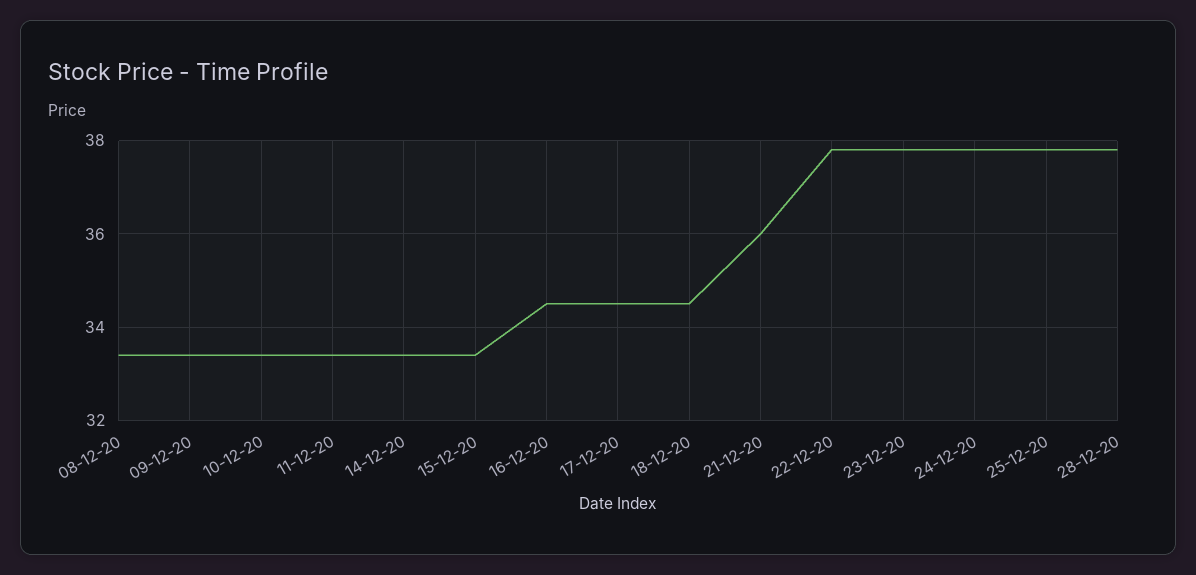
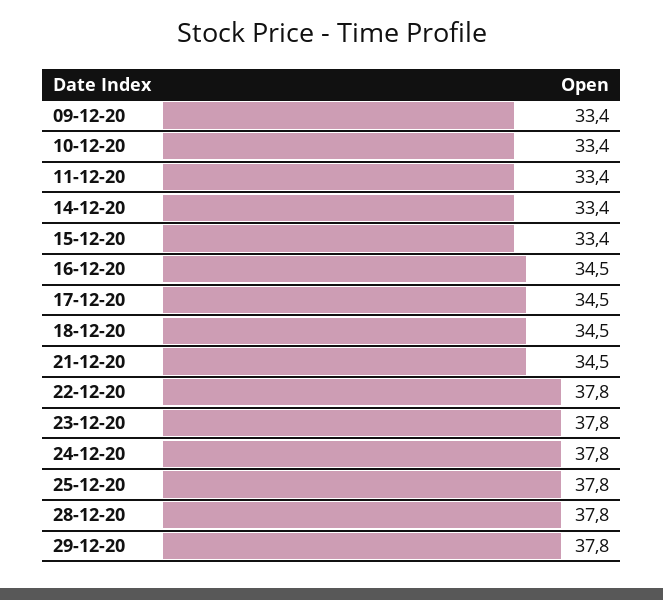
08-12-20: 33.5 -> none
21-12-20: 36 -> 34.5
29-12-20: none -> 37.8

